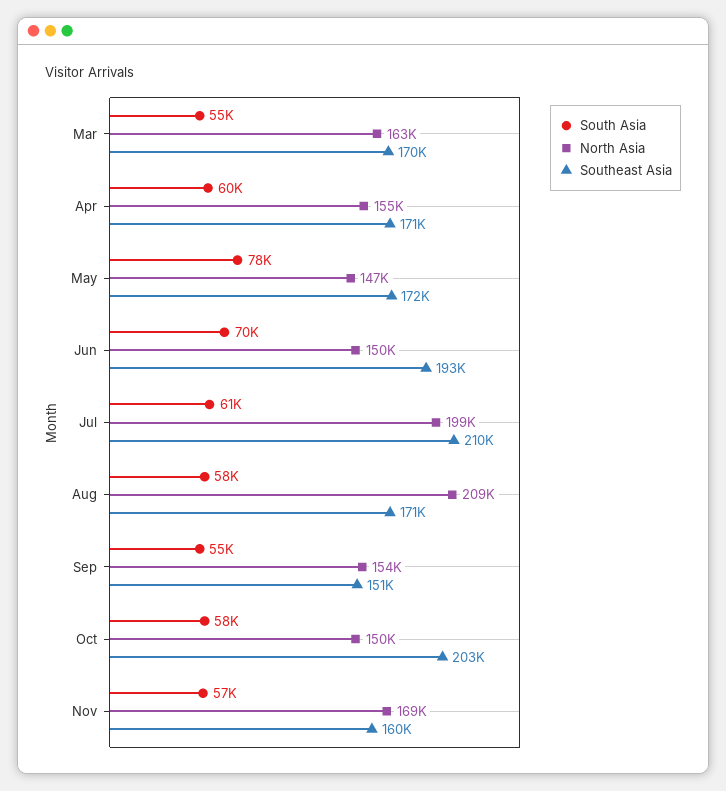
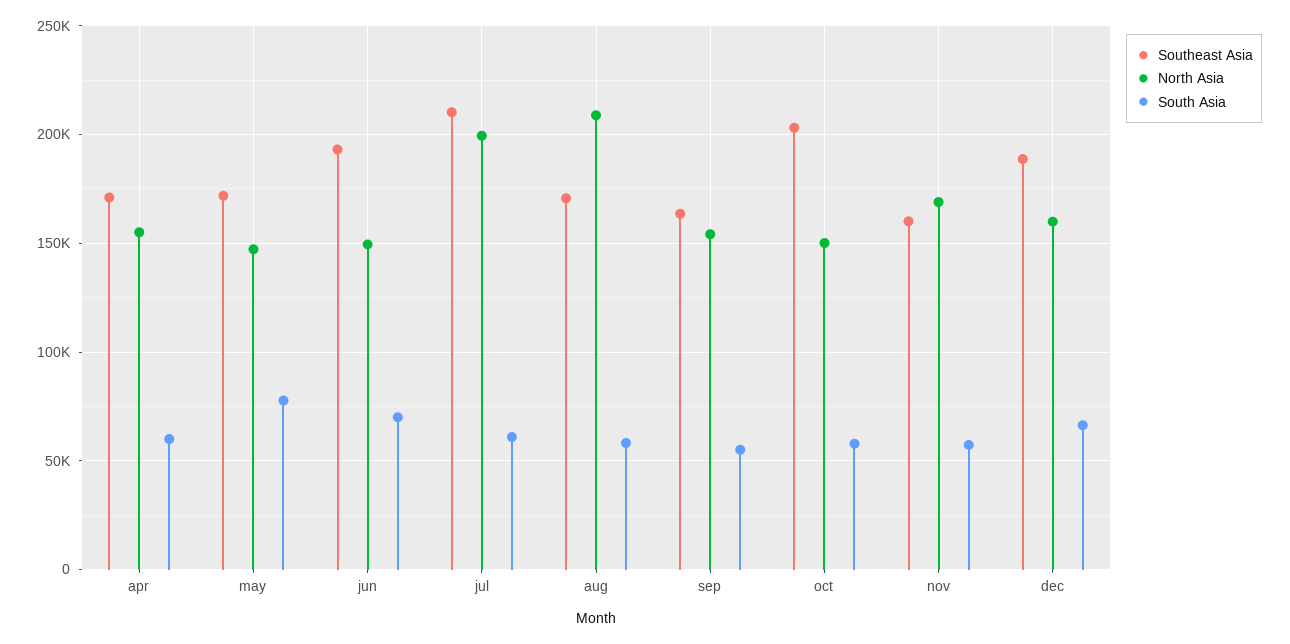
South Asia, Mar: 55000 -> none
North Asia, Mar: 163000 -> none
Southeast Asia, Mar: 170000 -> none
Southeast Asia, Sep: 151000 -> 165000
Southeast Asia, dec: none -> 190000
North Asia, dec: none -> 160000
South Asia, dec: none -> 65000

